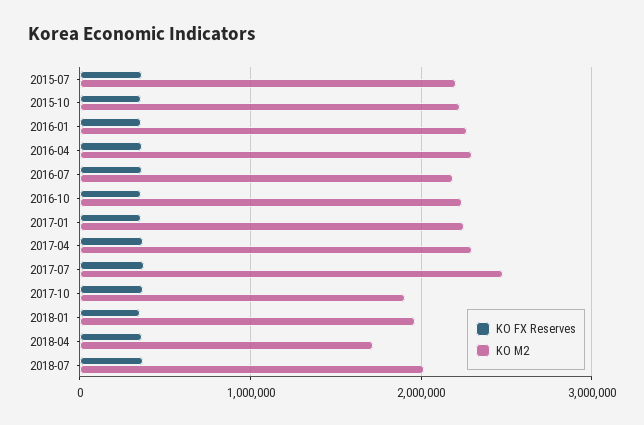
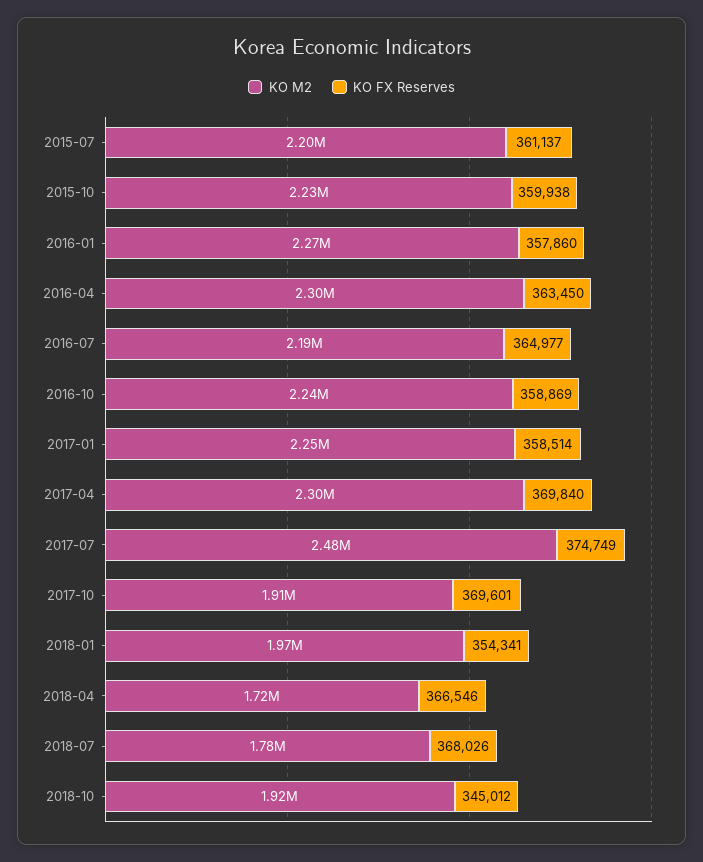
KO M2, 2018-07: 2000000 -> 1780000
KO M2, 2018-10: none -> 1920000
KO FX Reserves, 2018-10: none -> 345012

